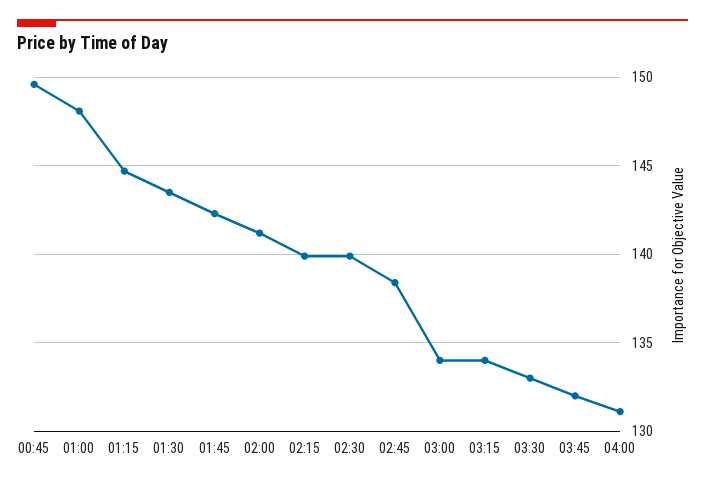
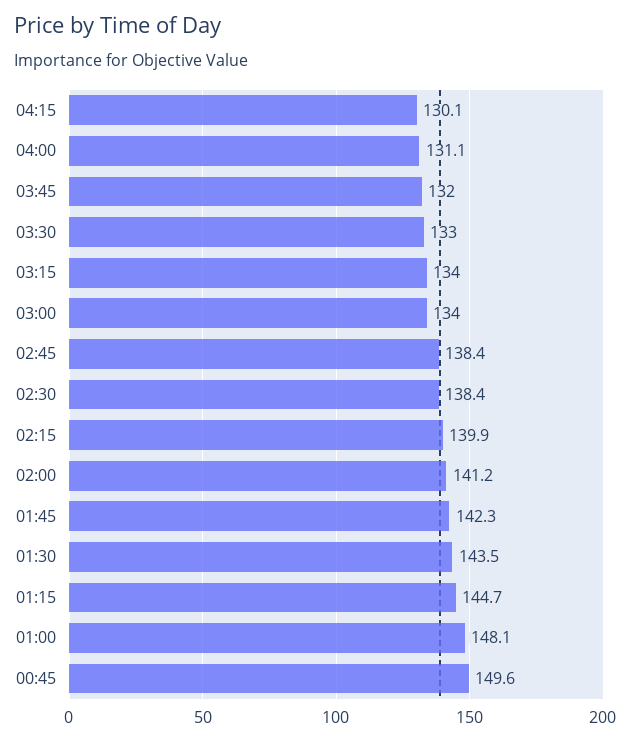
02:30: 140 -> 138.4
04:15: none -> 130.1

